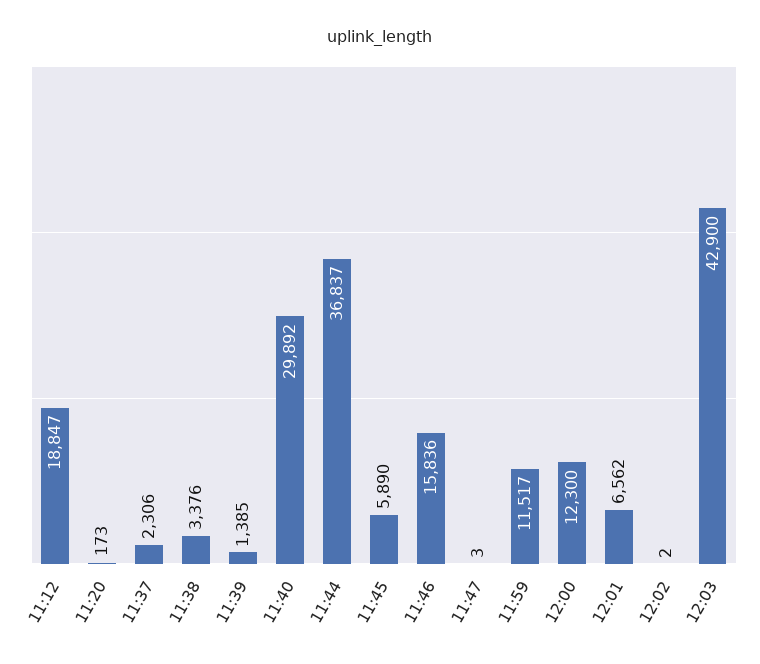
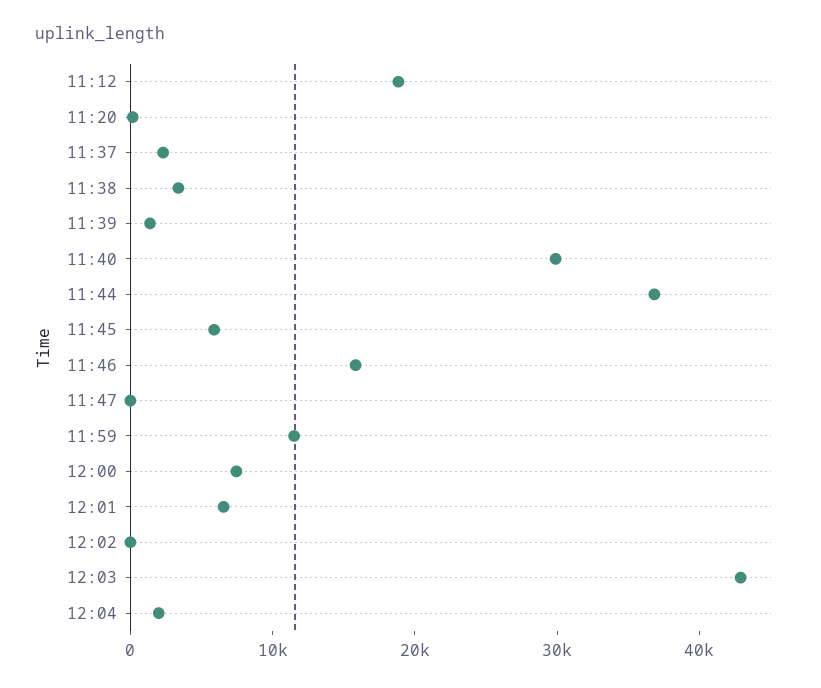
12:00: 12300 -> 8000
12:04: none -> 2000

